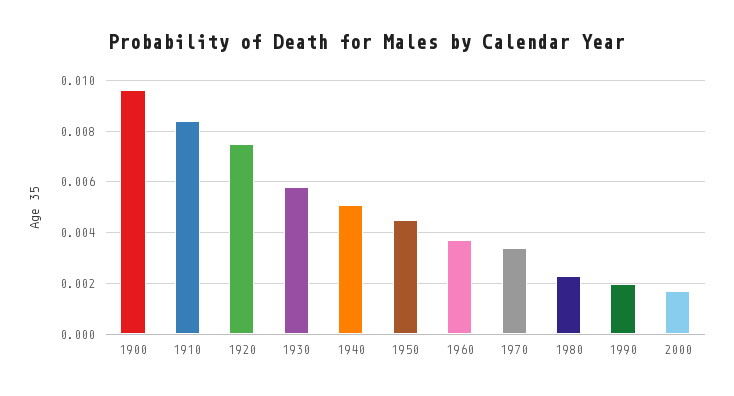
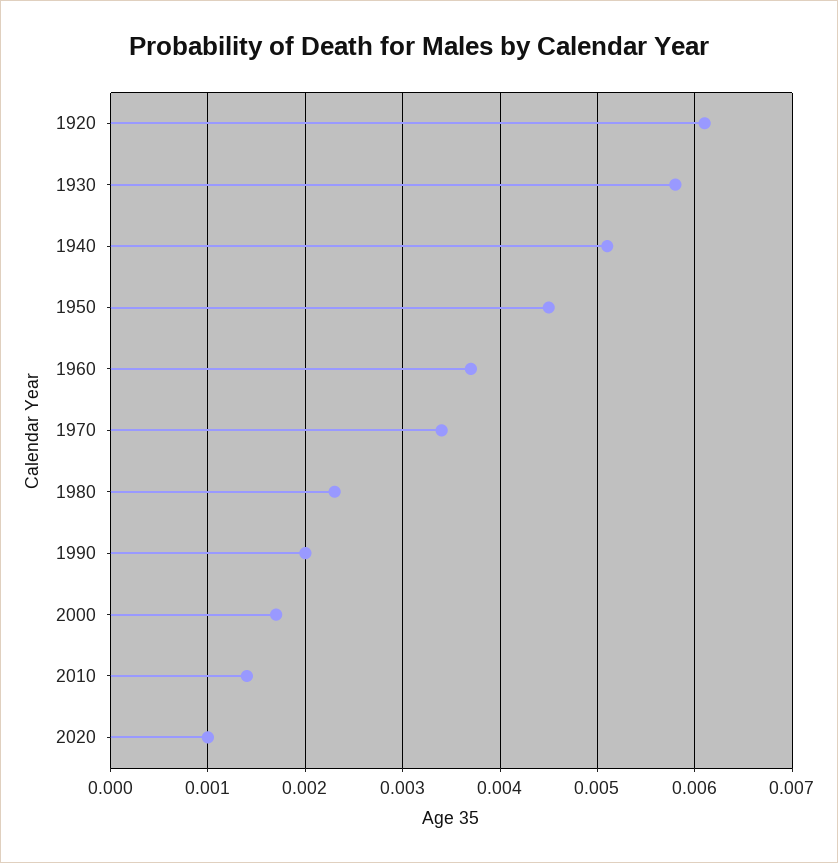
1900: 0.0095 -> none
1910: 0.0085 -> none
1920: 0.0075 -> 0.0061
2010: none -> 0.0014
2020: none -> 0.001

